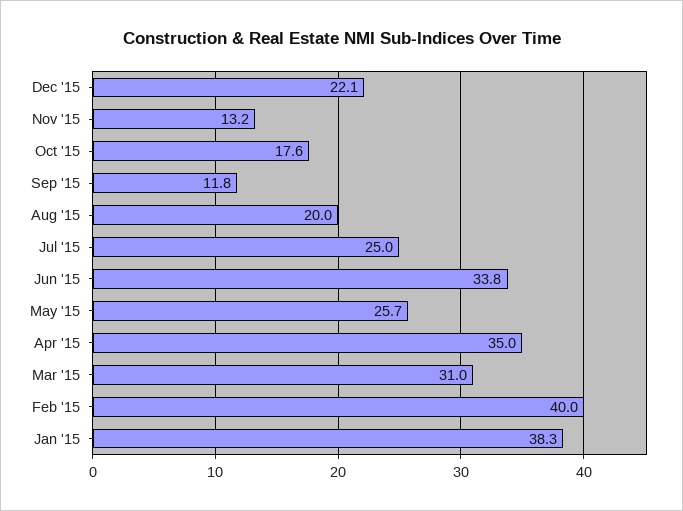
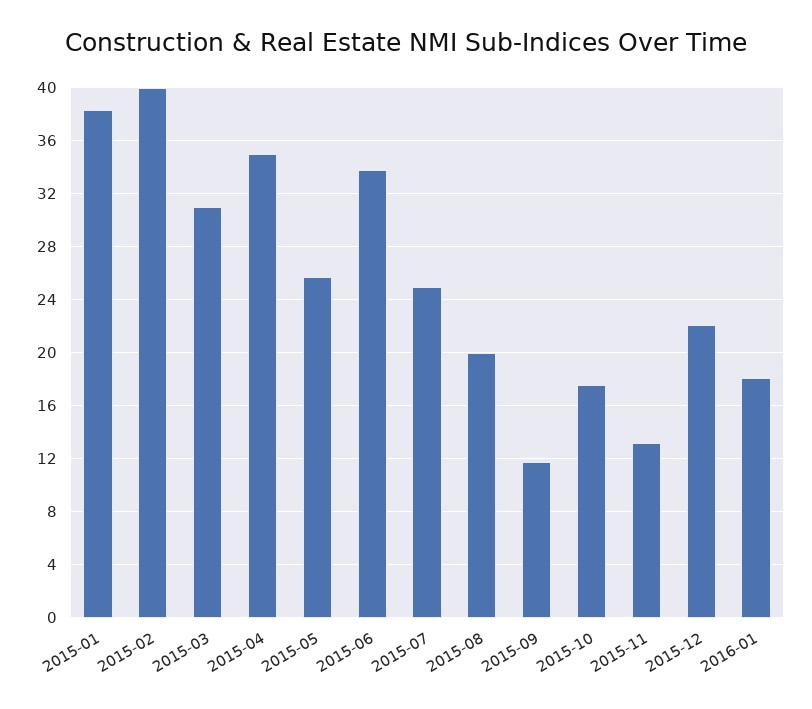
2016-01: none -> 18

